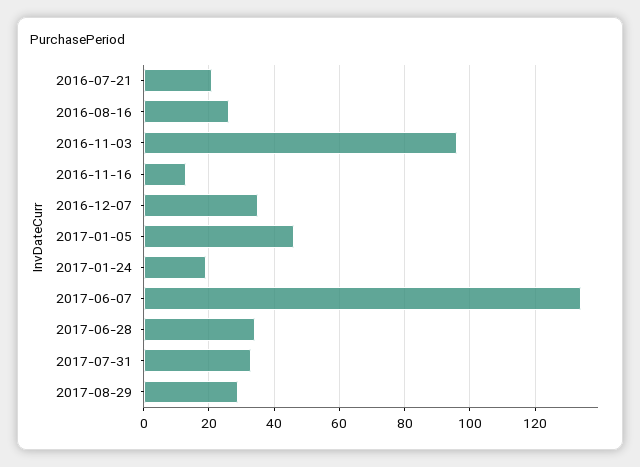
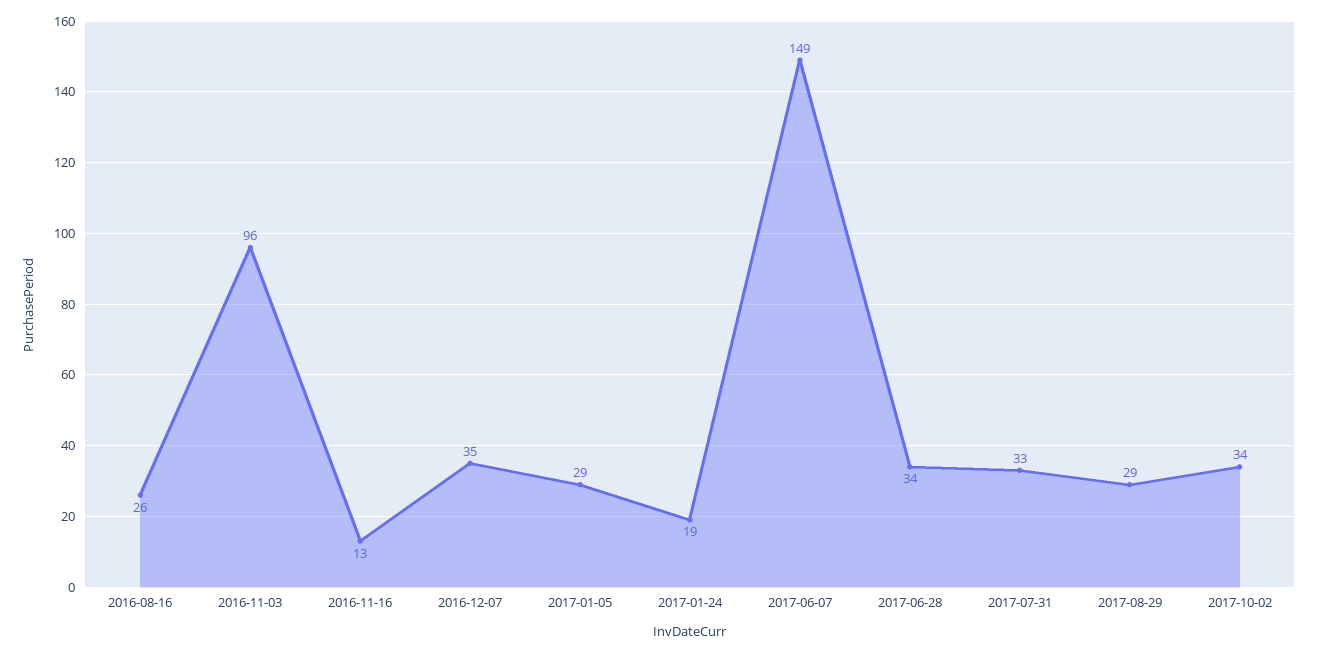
2016-07-21: 20 -> none
2017-01-05: 45 -> 29
2017-06-07: 135 -> 149
2017-10-02: none -> 34

